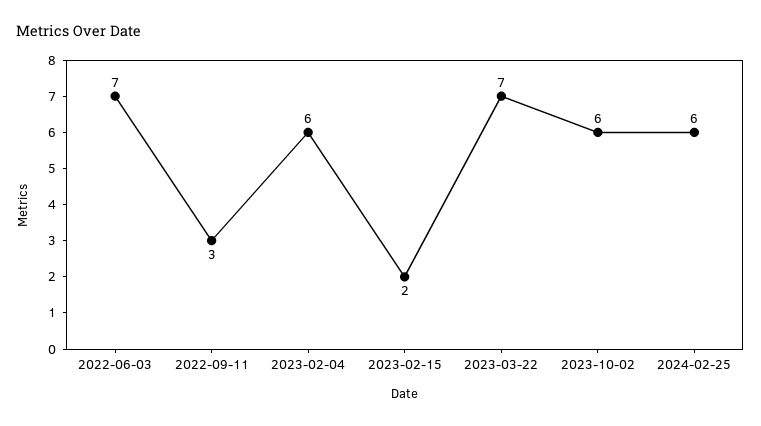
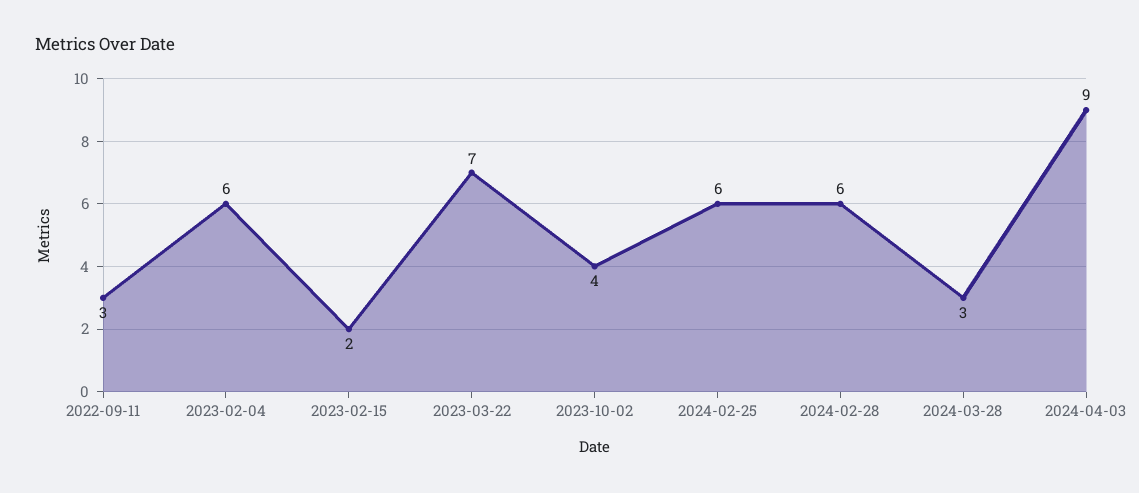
2022-06-03: 7 -> none
2023-10-02: 6 -> 4
2024-02-28: none -> 6
2024-03-28: none -> 3
2024-04-03: none -> 9

